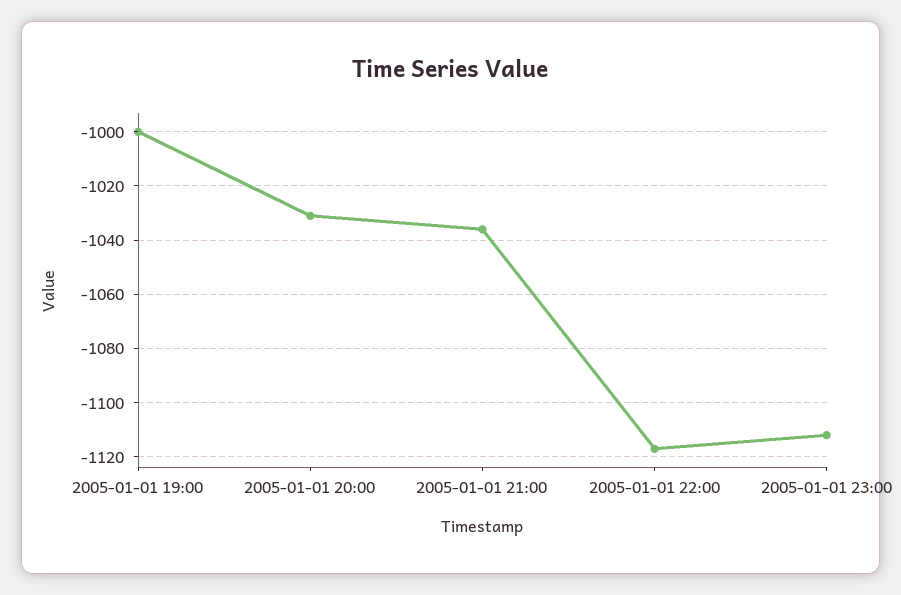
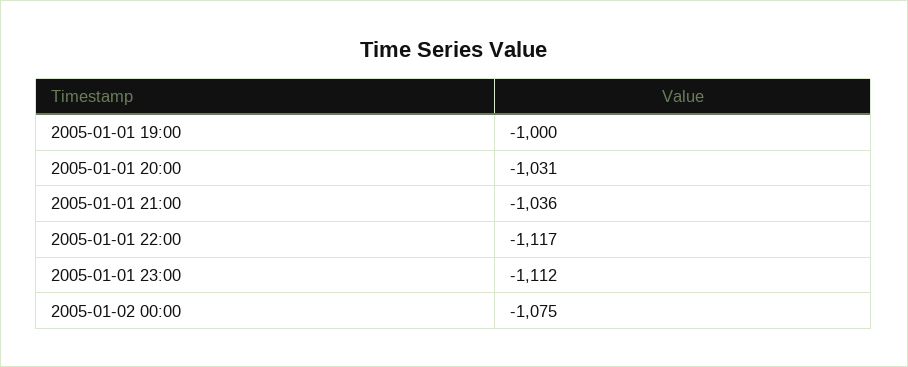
2005-01-02 00:00: none -> -1075

